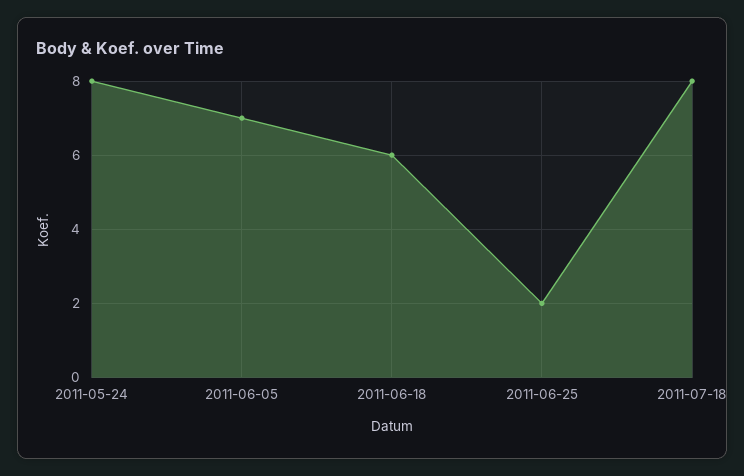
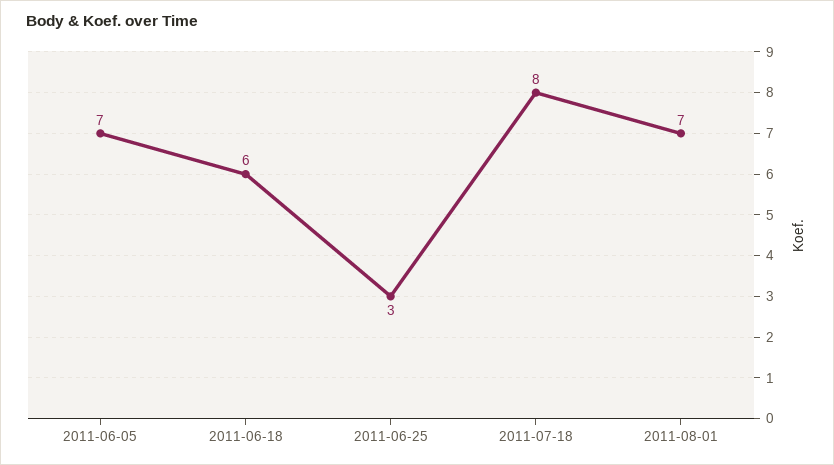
2011-05-24: 8 -> none
2011-06-25: 2 -> 3
2011-08-01: none -> 7

